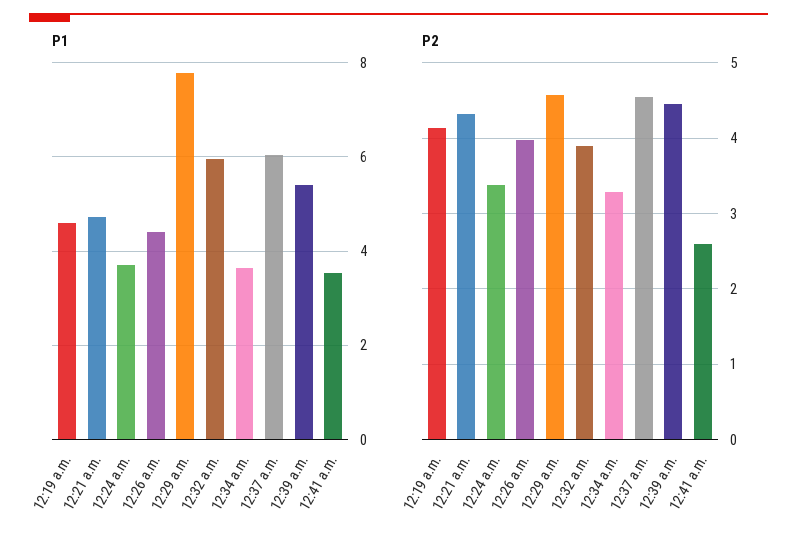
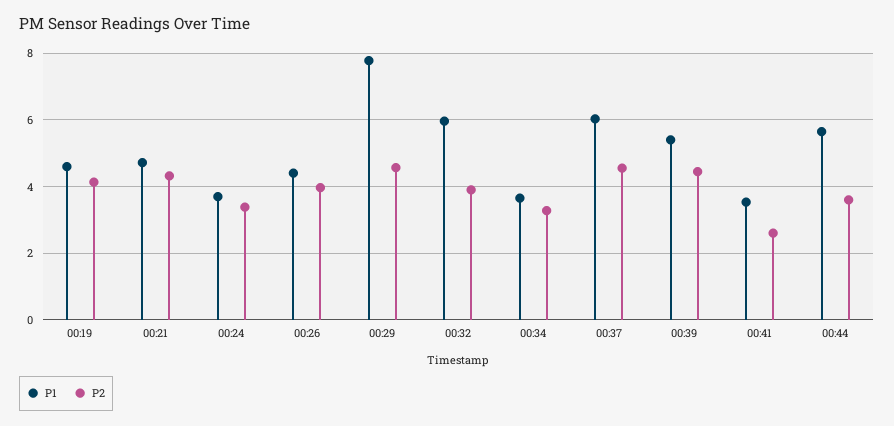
P1, 00:44: none -> 5.6
P2, 00:44: none -> 3.6

